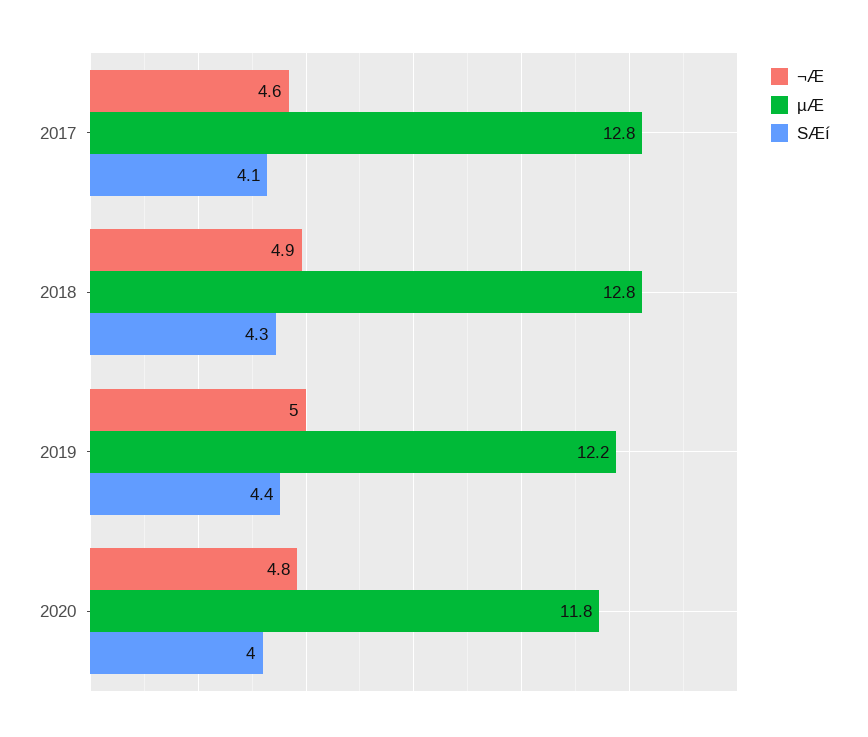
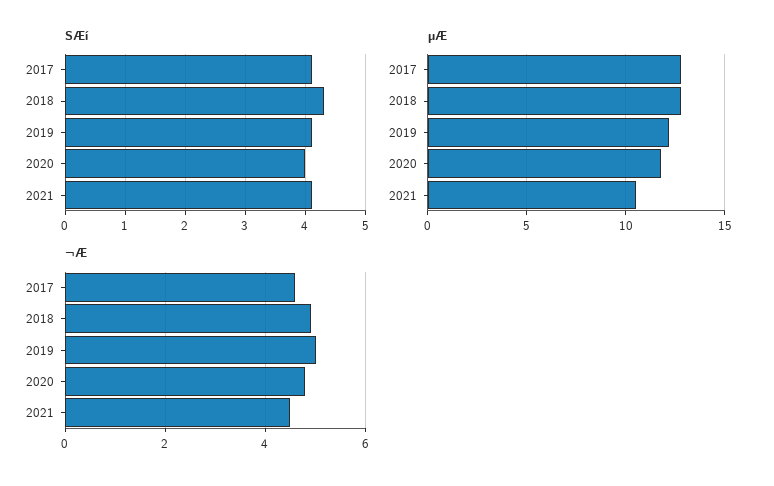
SÆí, 2019: 4.4 -> 4.1
SÆí, 2021: none -> 4.1
µÆ, 2021: none -> 10.5
¬Æ, 2021: none -> 4.5

